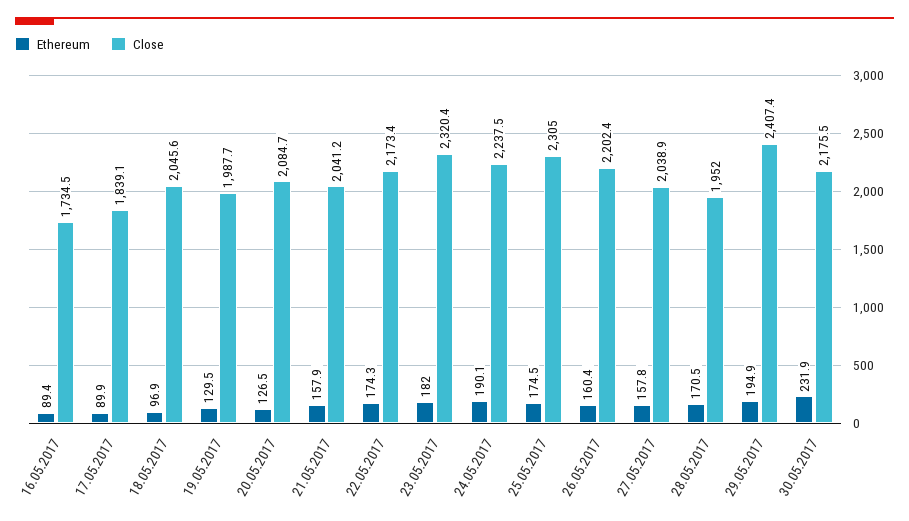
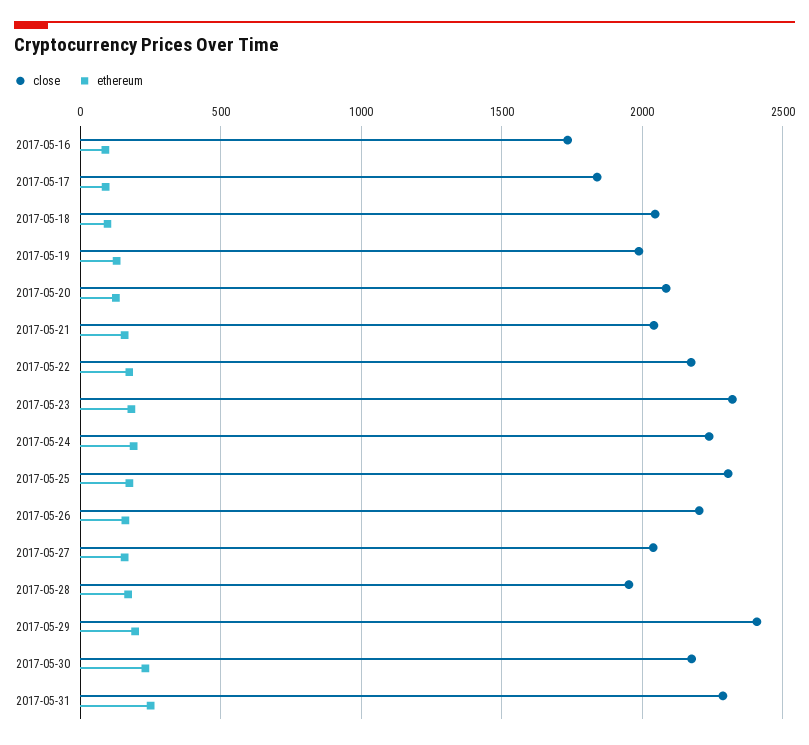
Close, 2017-05-31: none -> 2300
Ethereum, 2017-05-31: none -> 250

